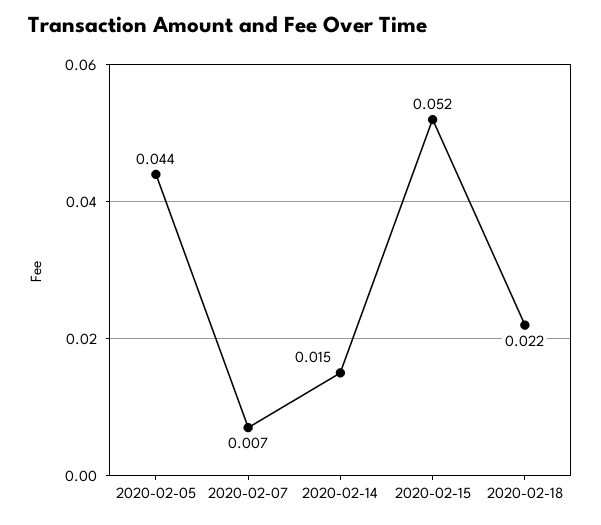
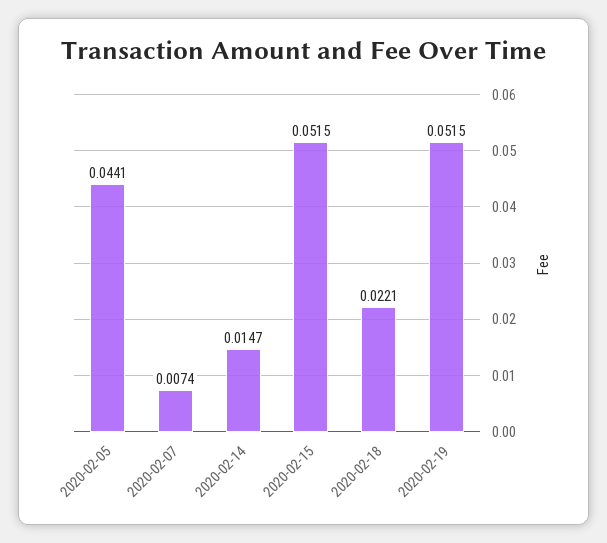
2020-02-19: none -> 0.0515

